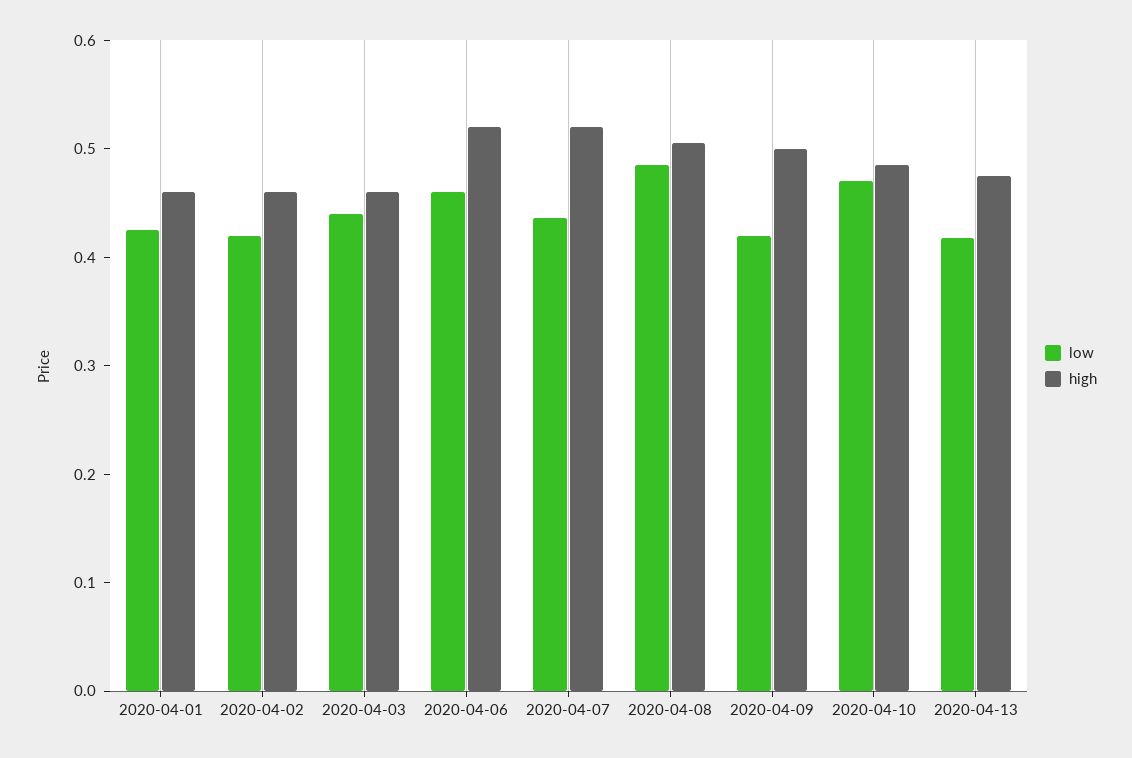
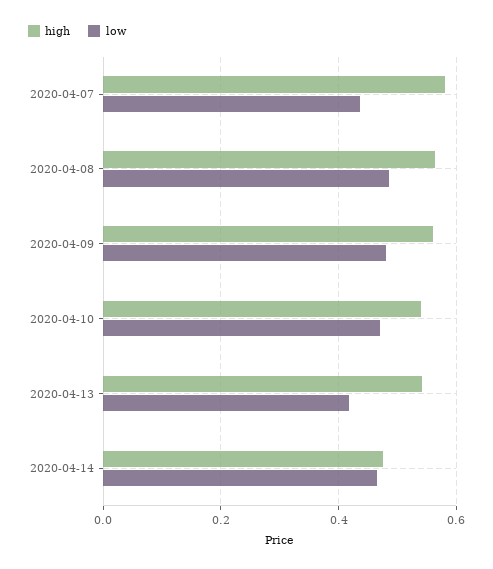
low, 2020-04-01: 0.42 -> none
high, 2020-04-01: 0.46 -> none
low, 2020-04-02: 0.42 -> none
high, 2020-04-02: 0.46 -> none
low, 2020-04-03: 0.44 -> none
high, 2020-04-03: 0.46 -> none
low, 2020-04-06: 0.46 -> none
high, 2020-04-06: 0.52 -> none
high, 2020-04-07: 0.52 -> 0.58
high, 2020-04-08: 0.5 -> 0.56
low, 2020-04-09: 0.42 -> 0.48
high, 2020-04-09: 0.5 -> 0.56
high, 2020-04-10: 0.48 -> 0.54
high, 2020-04-13: 0.48 -> 0.54
high, 2020-04-14: none -> 0.48
low, 2020-04-14: none -> 0.46

